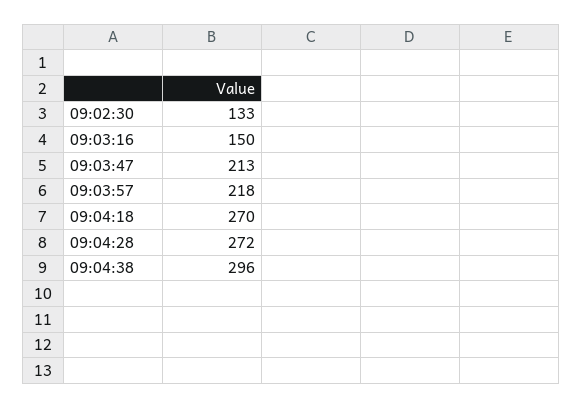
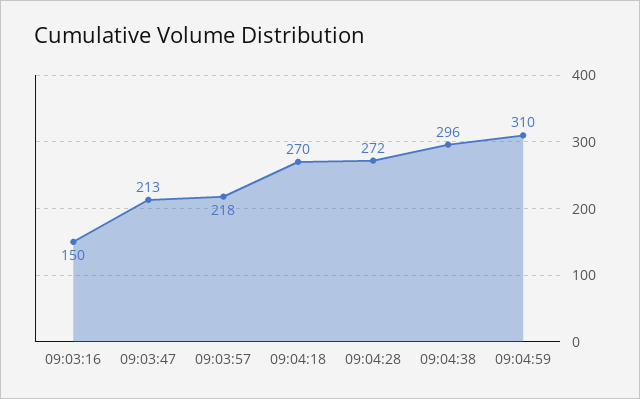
09:02:30: 133 -> none
09:04:59: none -> 310

